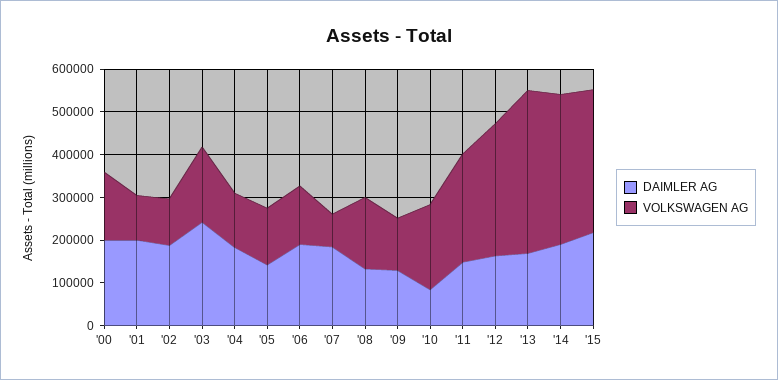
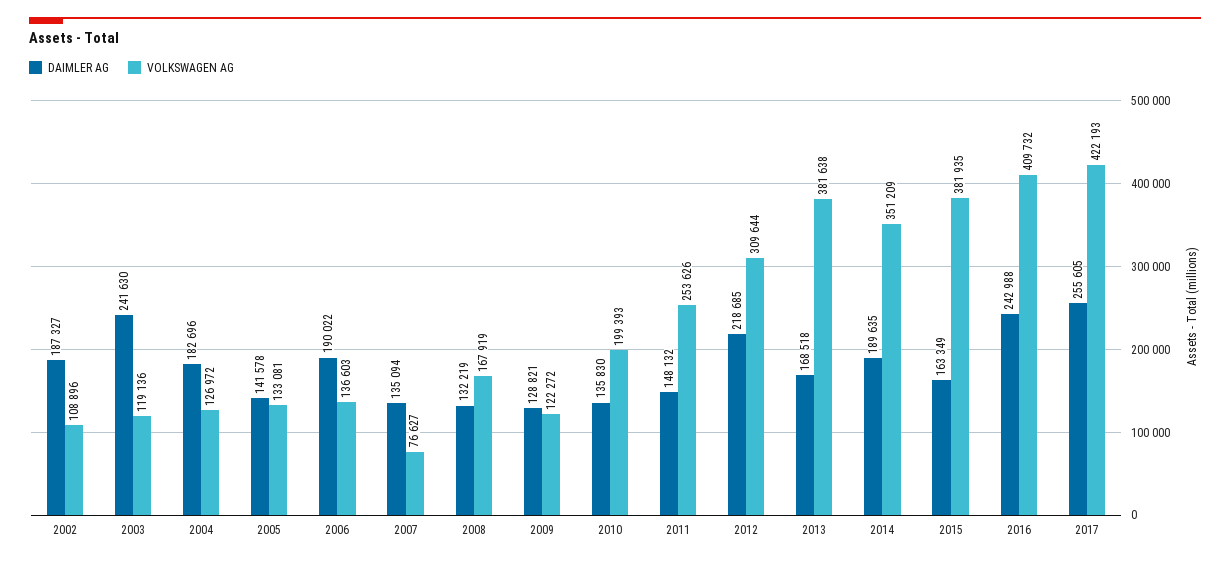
DAIMLER AG, '00: 200000 -> none
VOLKSWAGEN AG, '00: 160000 -> none
DAIMLER AG, '01: 200000 -> none
VOLKSWAGEN AG, '01: 100000 -> none
VOLKSWAGEN AG, '03: 180000 -> 119136
DAIMLER AG, '07: 180000 -> 135094
DAIMLER AG, '10: 80000 -> 135830
DAIMLER AG, '12: 160000 -> 218685
DAIMLER AG, '15: 220000 -> 163349
VOLKSWAGEN AG, '15: 340000 -> 381935
DAIMLER AG, 2016: none -> 242988
VOLKSWAGEN AG, 2016: none -> 409732
DAIMLER AG, 2017: none -> 255605
VOLKSWAGEN AG, 2017: none -> 422193

